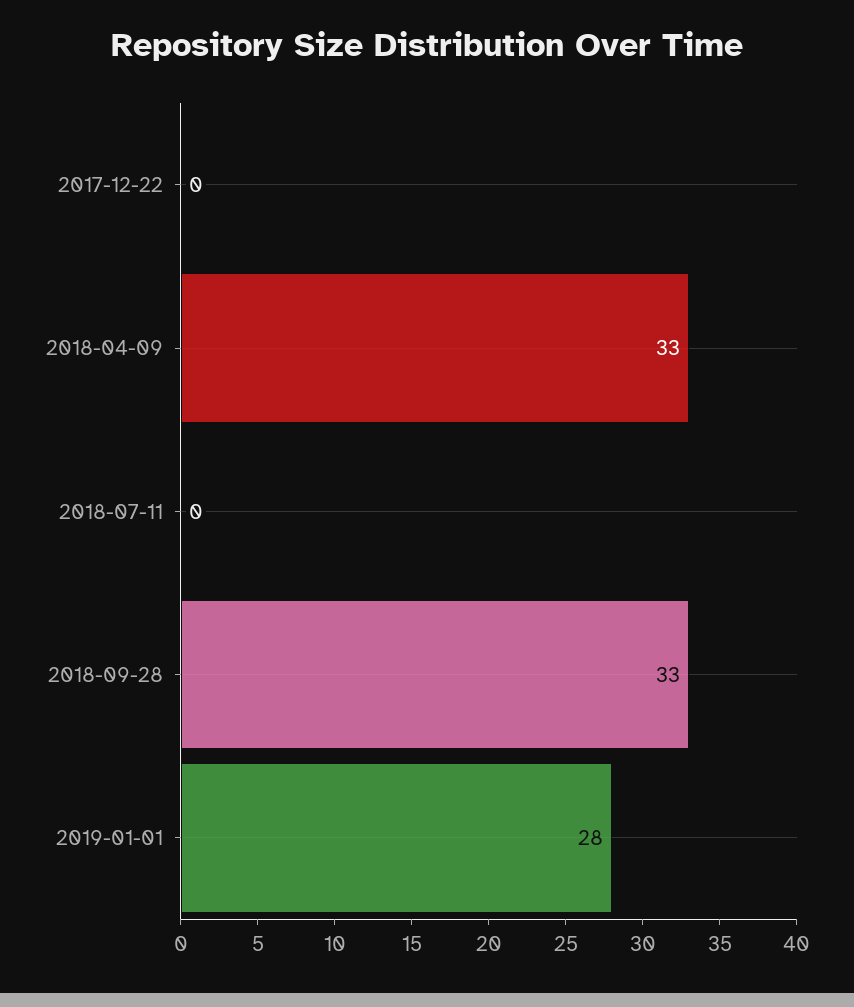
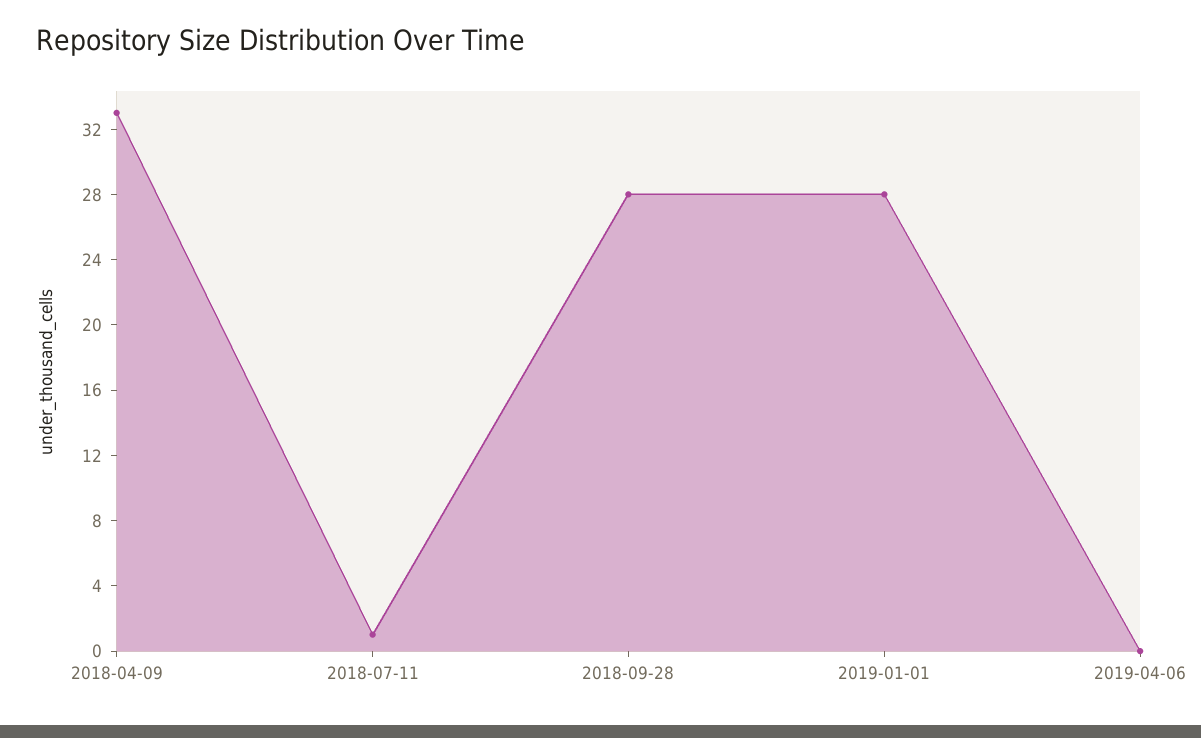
2017-12-22: 0 -> none
2018-07-11: 0 -> 1
2018-09-28: 33 -> 28
2019-04-06: none -> 0

